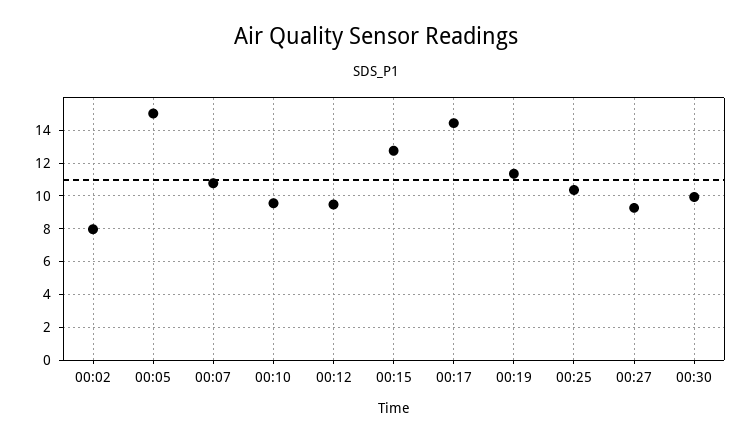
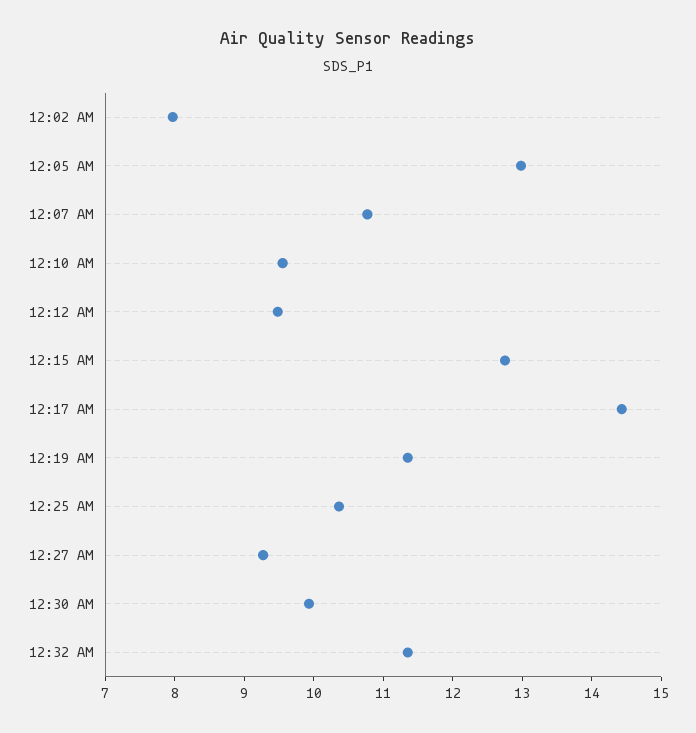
00:05: 15 -> 13
12:32 AM: none -> 11.4

